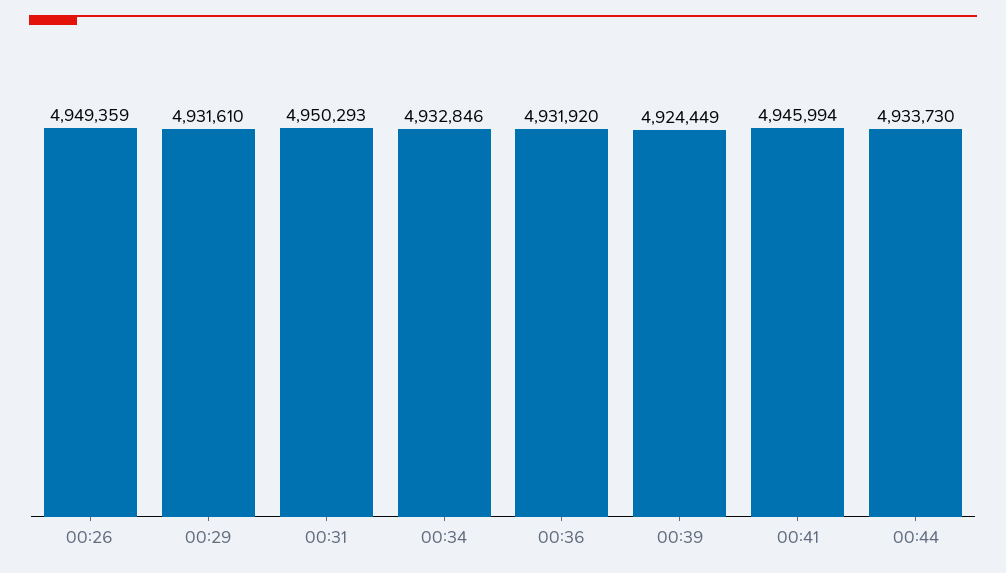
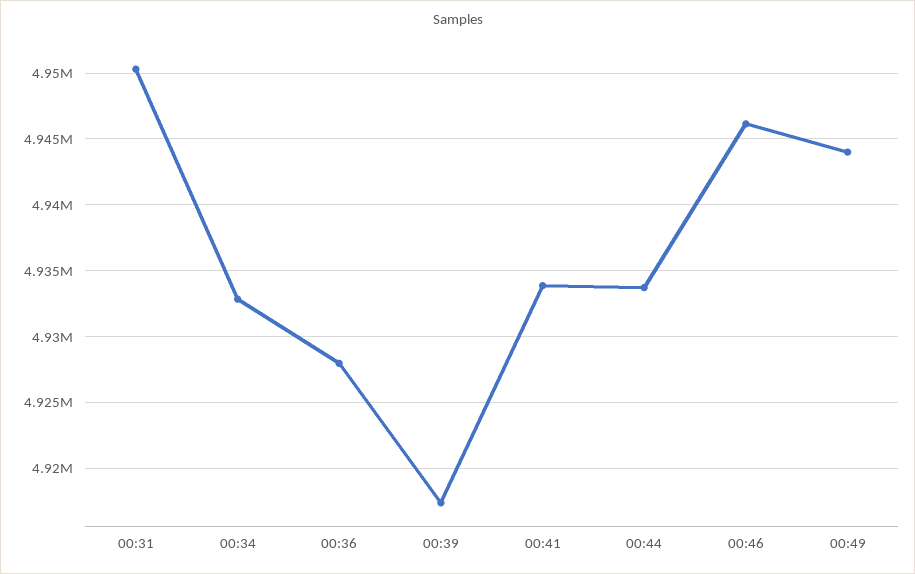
00:26: 4949359 -> none
00:29: 4931610 -> none
00:36: 4931920 -> 4928000
00:39: 4924449 -> 4917500
00:41: 4945994 -> 4934000
00:46: none -> 4946000
00:49: none -> 4944000

